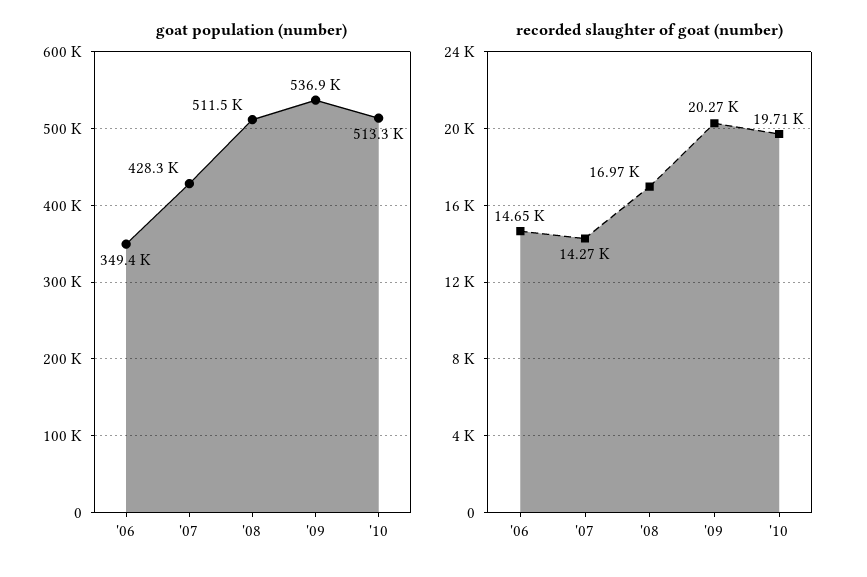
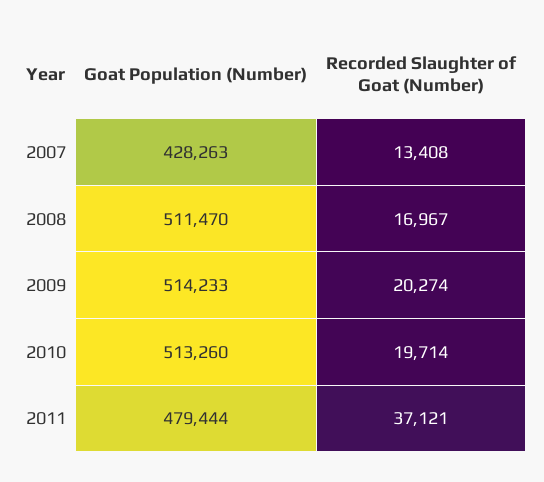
goat population (number), '06: 349400 -> none
goat population (number), '09: 536900 -> 514233
recorded slaughter of goat (number), '06: 14650 -> none
recorded slaughter of goat (number), '07: 14270 -> 13408
goat population (number), 2011: none -> 479444
recorded slaughter of goat (number), 2011: none -> 37121

